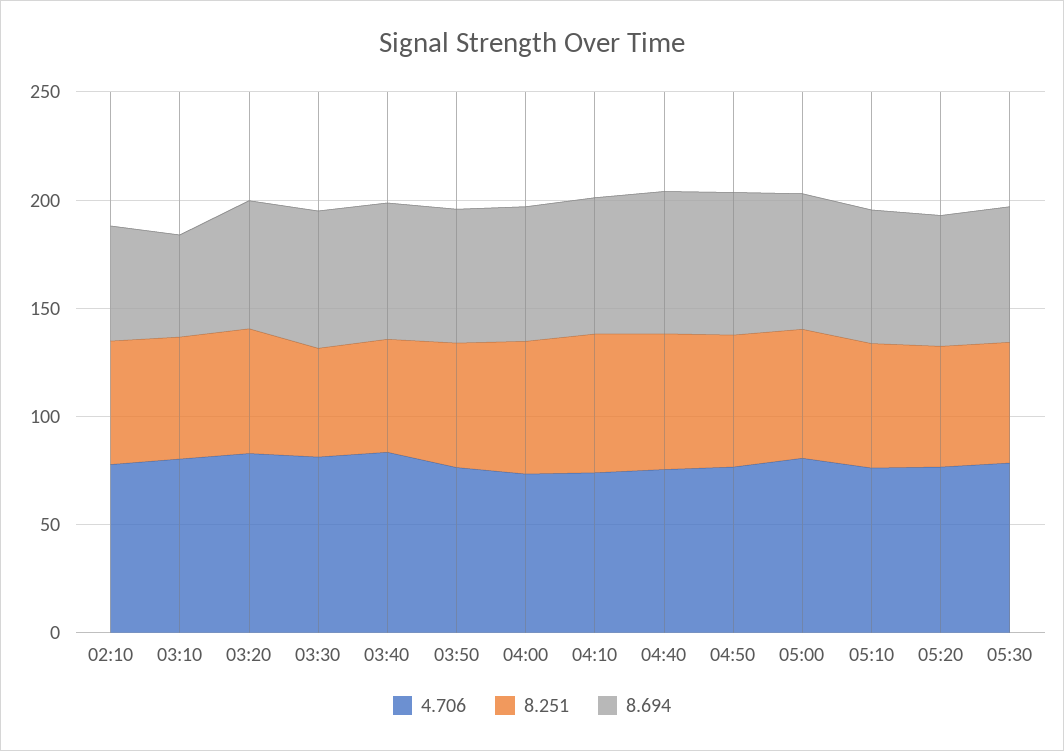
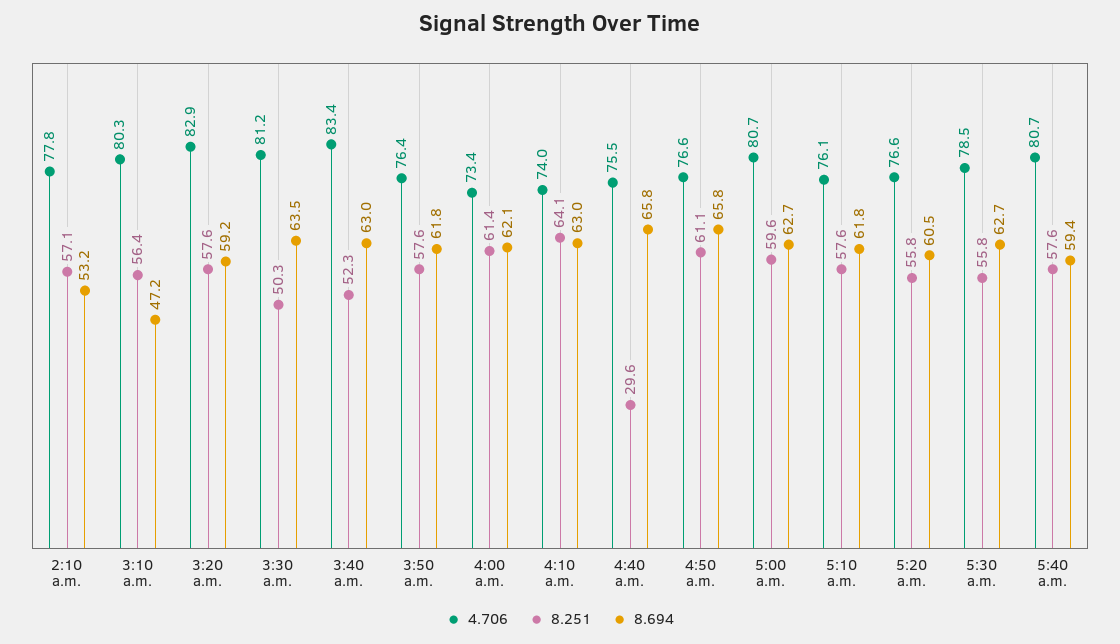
8.251, 04:40: 60 -> 29.6
4.706, 5:40 a.m.: none -> 80.7
8.251, 5:40 a.m.: none -> 57.6
8.694, 5:40 a.m.: none -> 59.4

